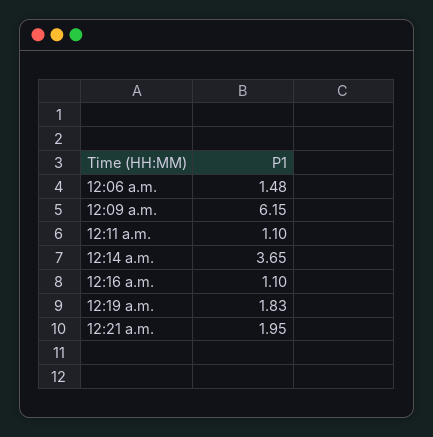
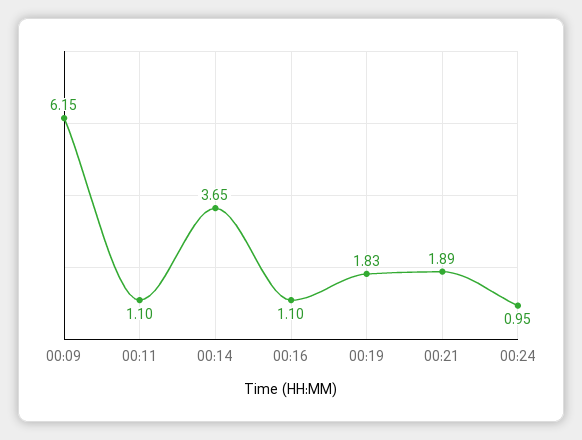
12:06 a.m.: 1.48 -> none
12:21 a.m.: 1.95 -> 1.89
00:24: none -> 0.95

